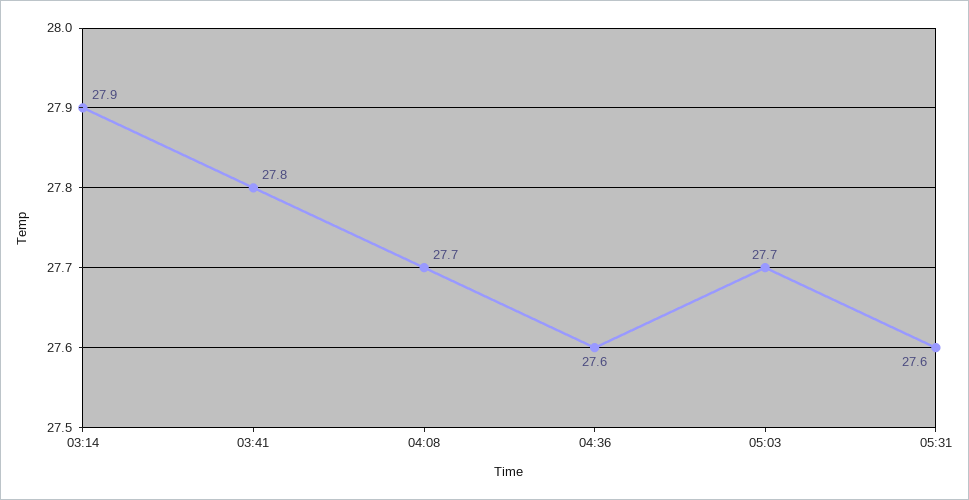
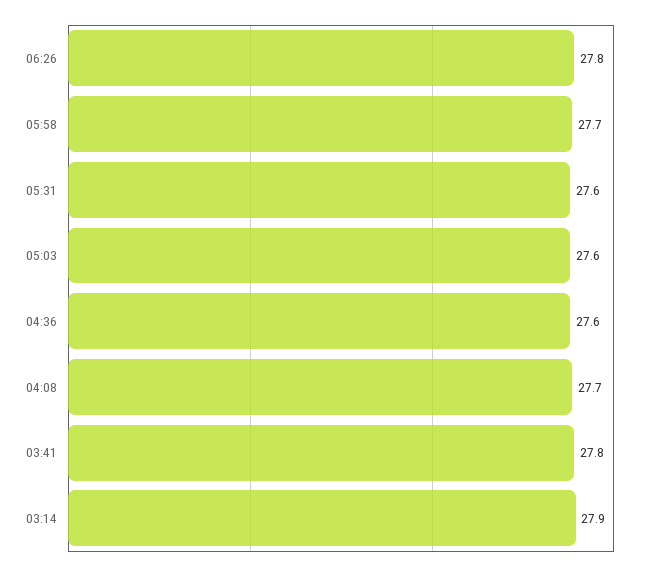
05:03: 27.7 -> 27.6
06:26: none -> 27.8
05:58: none -> 27.7

